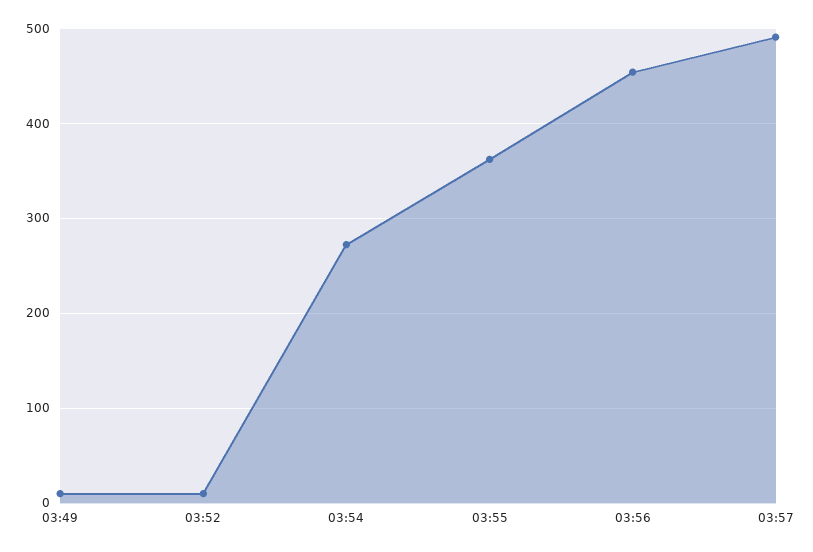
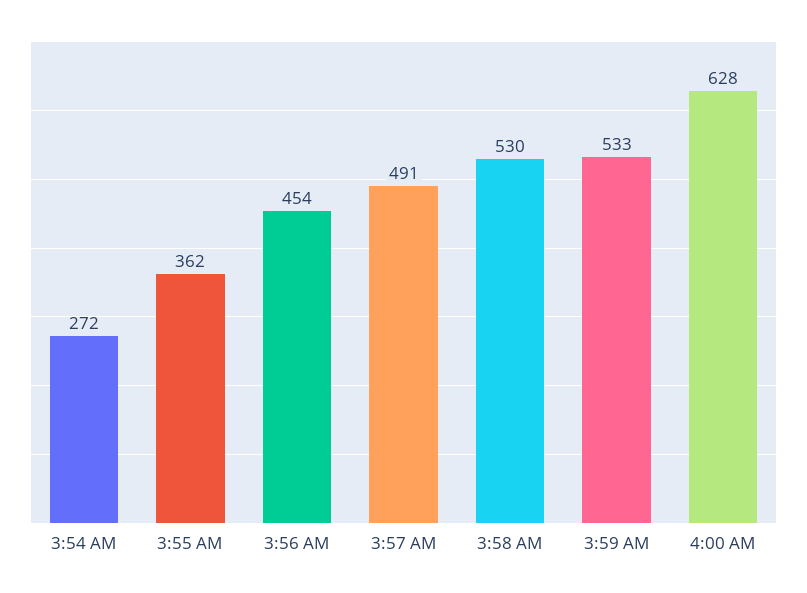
03:49: 10 -> none
03:52: 10 -> none
3:58 AM: none -> 530
3:59 AM: none -> 533
4:00 AM: none -> 628

